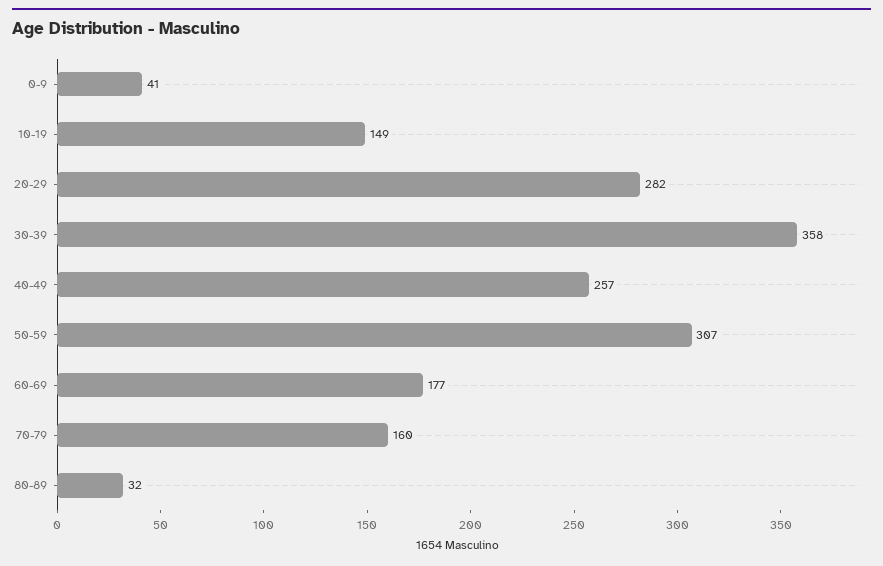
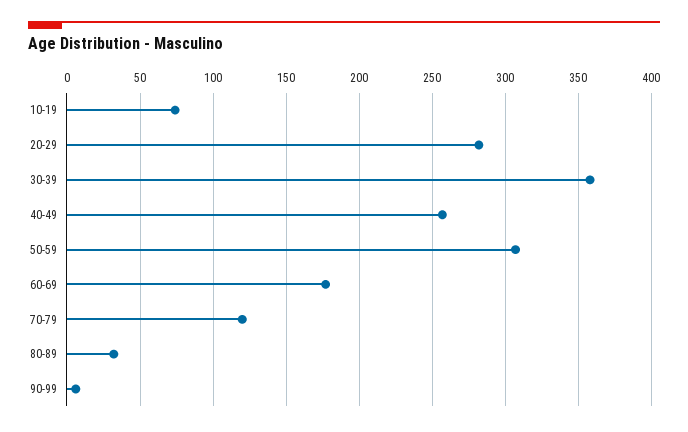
0-9: 41 -> none
10-19: 149 -> 75
70-79: 160 -> 120
90-99: none -> 5

